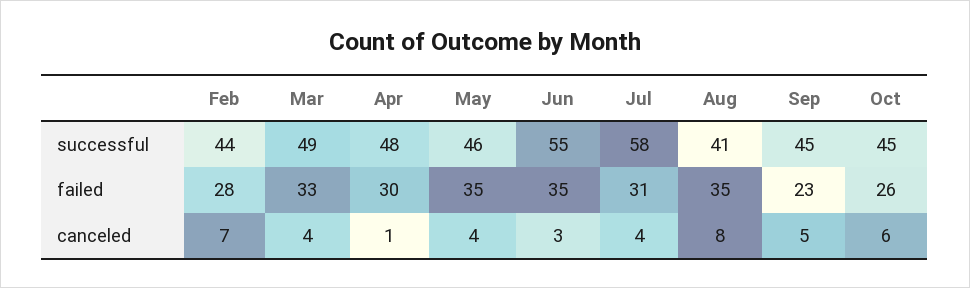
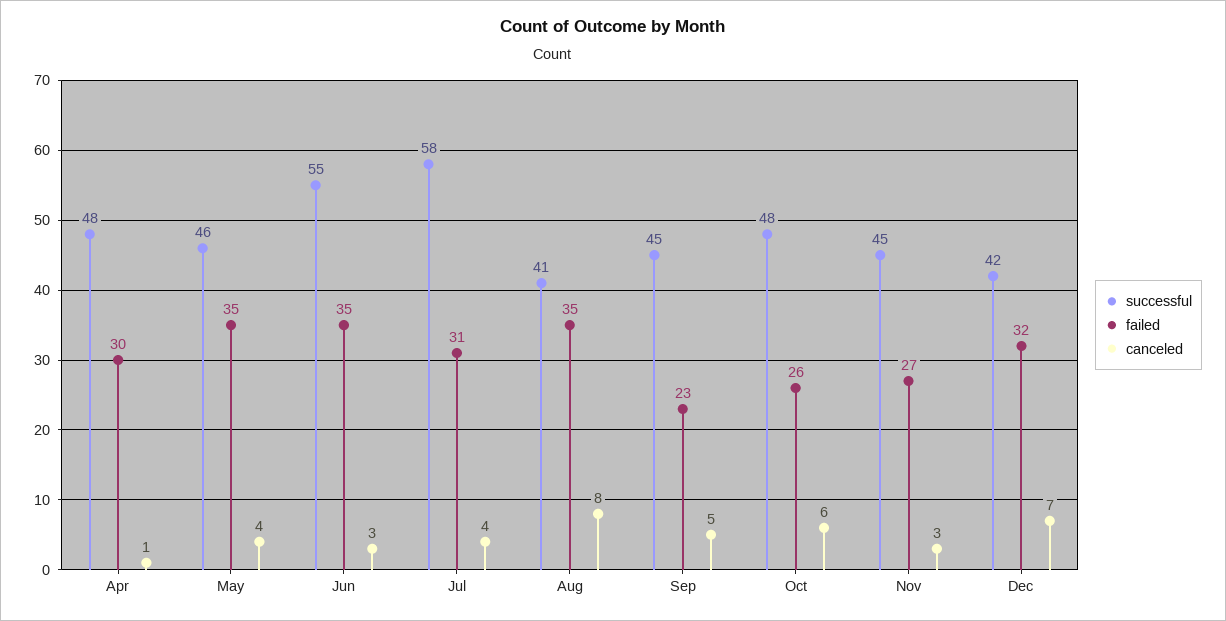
successful, Feb: 44 -> none
successful, Mar: 49 -> none
successful, Oct: 45 -> 48
failed, Feb: 28 -> none
failed, Mar: 33 -> none
canceled, Feb: 7 -> none
canceled, Mar: 4 -> none
successful, Nov: none -> 45
failed, Nov: none -> 27
canceled, Nov: none -> 3
successful, Dec: none -> 42
failed, Dec: none -> 32
canceled, Dec: none -> 7

